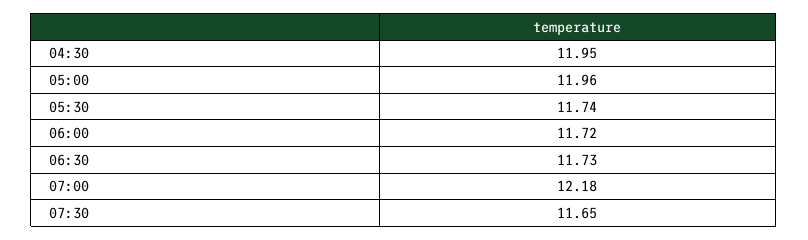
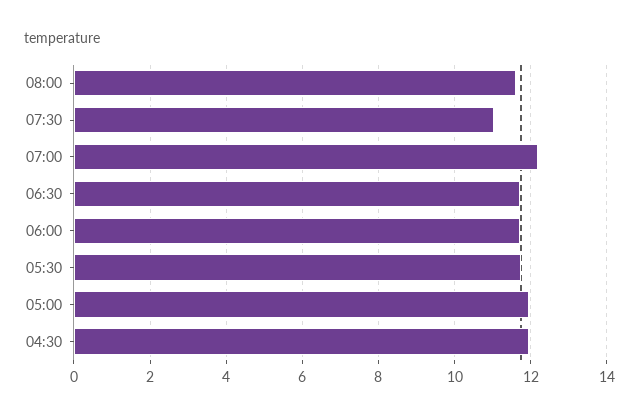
07:30: 11.65 -> 11
08:00: none -> 11.6

